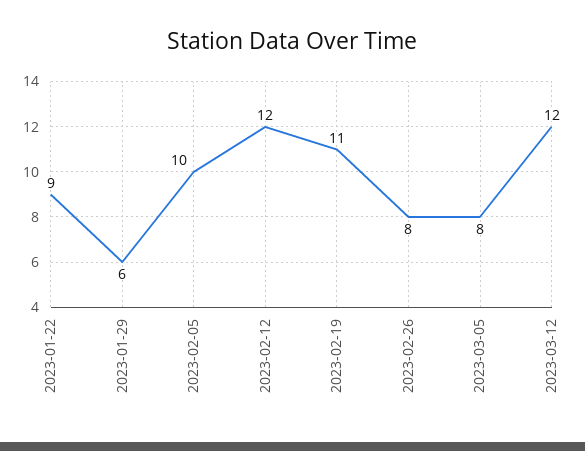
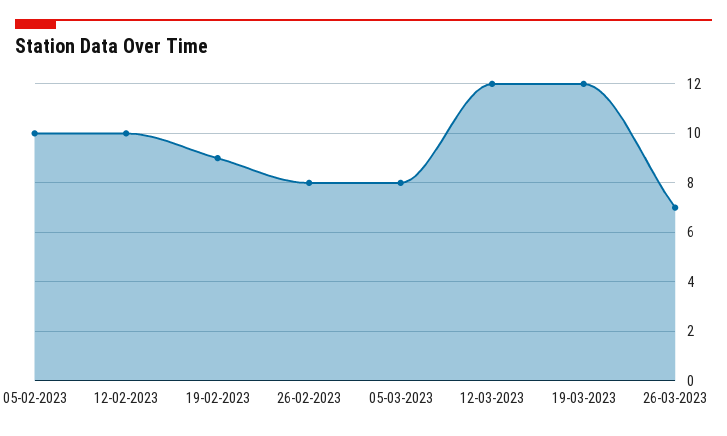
2023-01-22: 9 -> none
2023-01-29: 6 -> none
2023-02-12: 12 -> 10
2023-02-19: 11 -> 9
19-03-2023: none -> 12
26-03-2023: none -> 7

